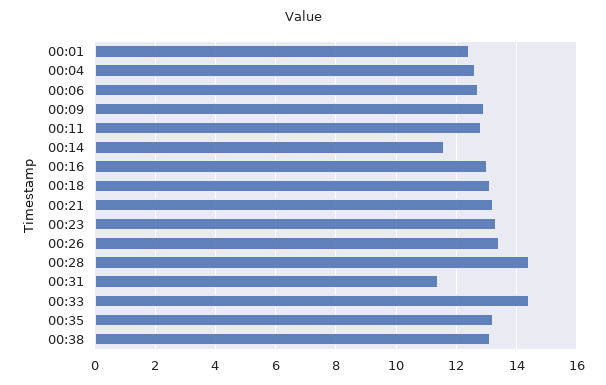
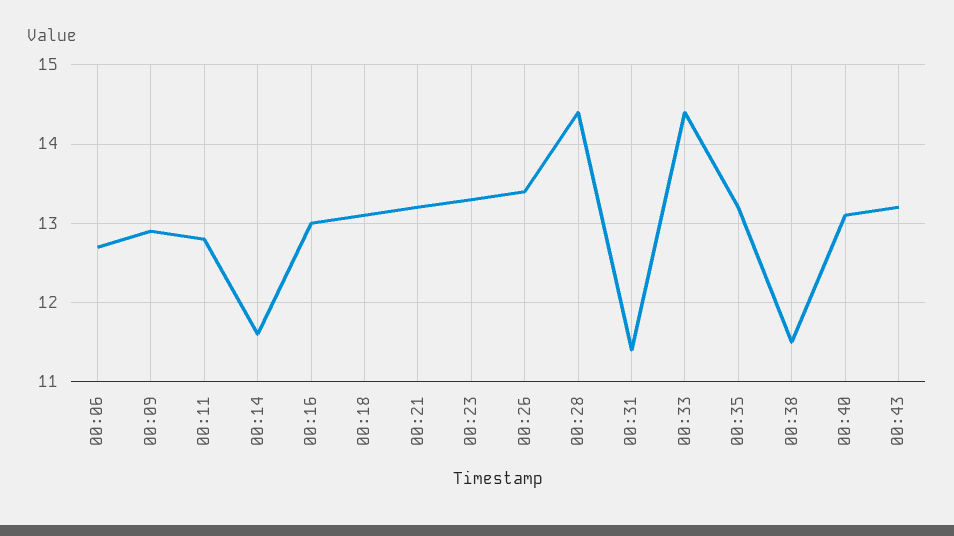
00:01: 12.5 -> none
00:04: 12.5 -> none
00:38: 13 -> 11.5
00:40: none -> 13.1
00:43: none -> 13.2

